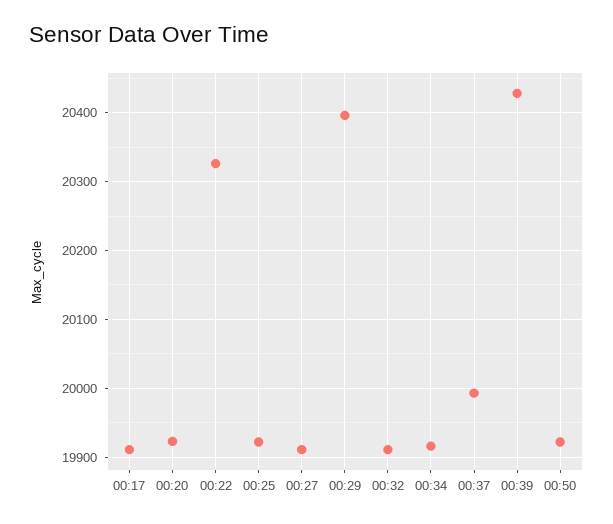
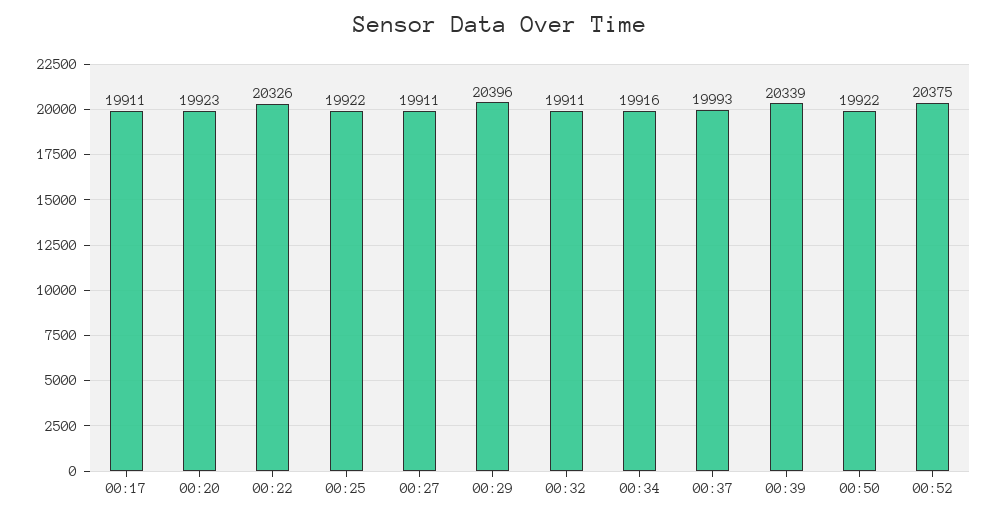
00:39: 20430 -> 20339
00:52: none -> 20375

